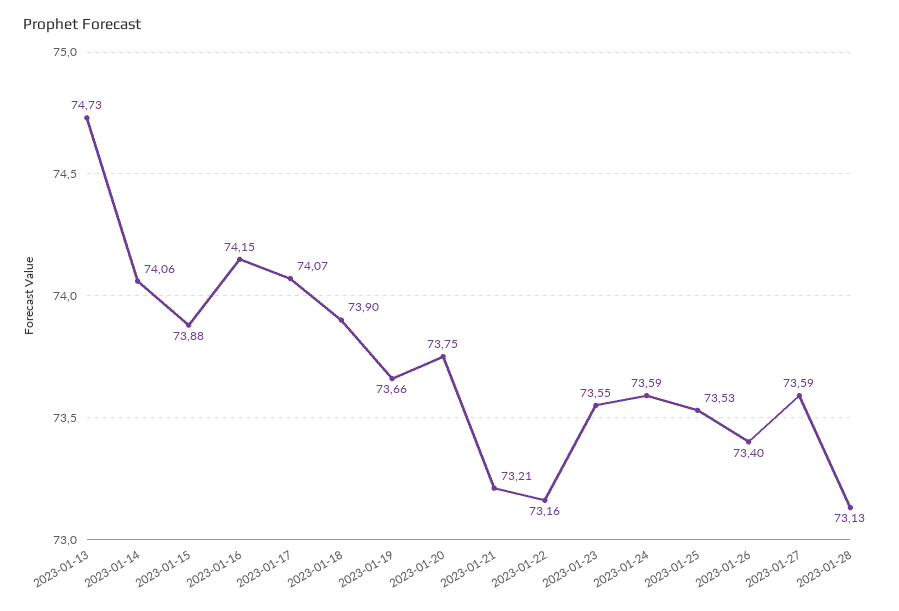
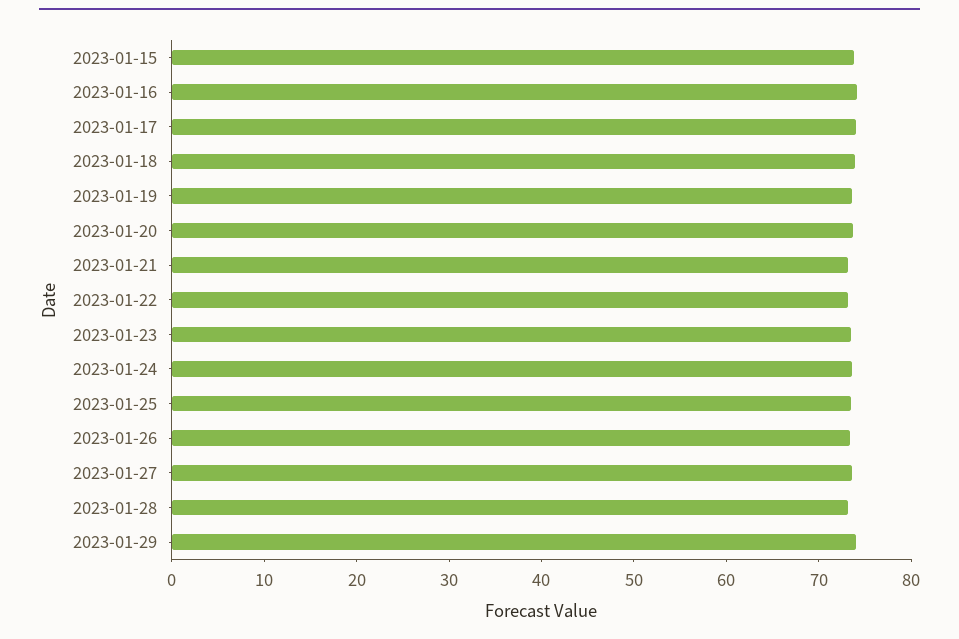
2023-01-13: 74.73 -> none
2023-01-14: 74.06 -> none
2023-01-29: none -> 74

